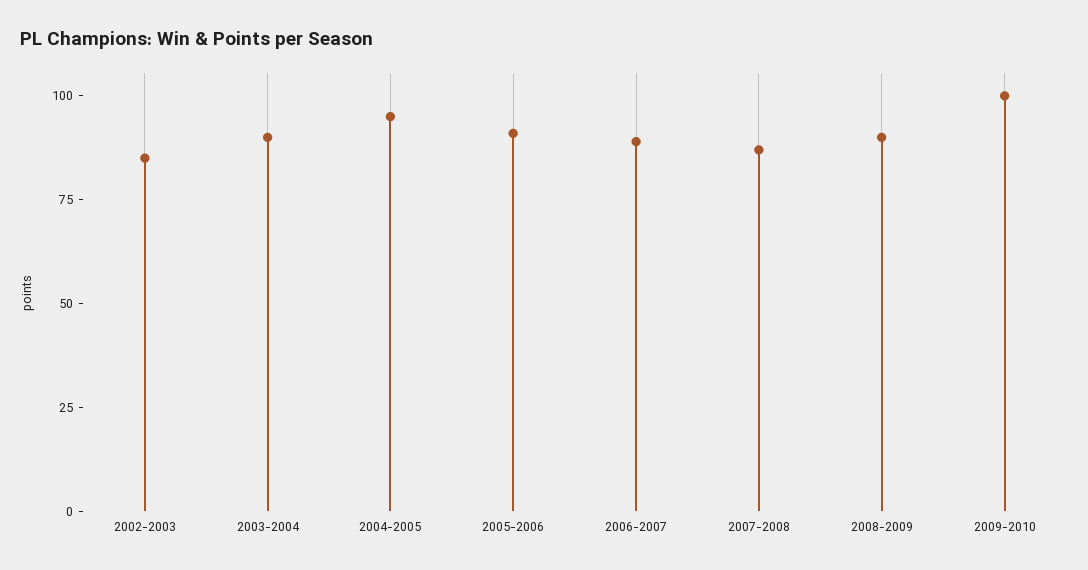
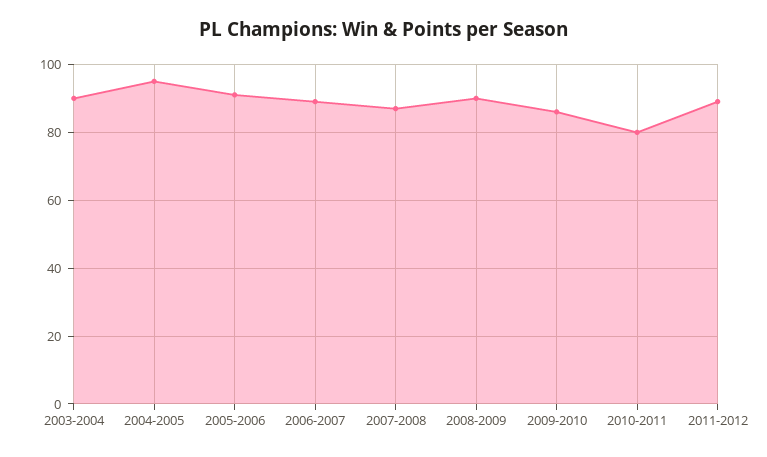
2002-2003: 85 -> none
2009-2010: 100 -> 85
2010-2011: none -> 80
2011-2012: none -> 90

